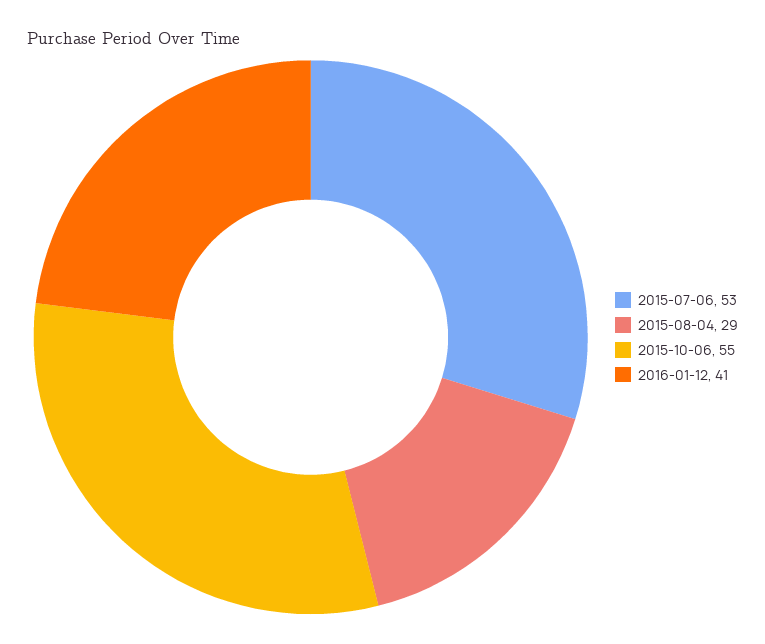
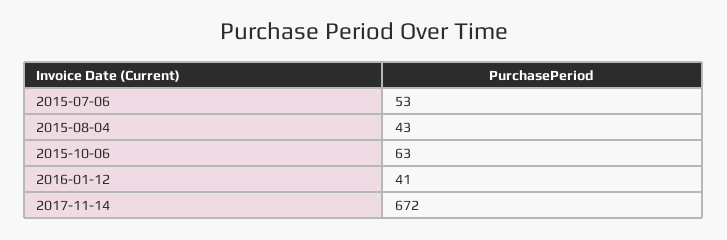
2015-08-04: 29 -> 43
2015-10-06: 55 -> 63
2017-11-14: none -> 672

